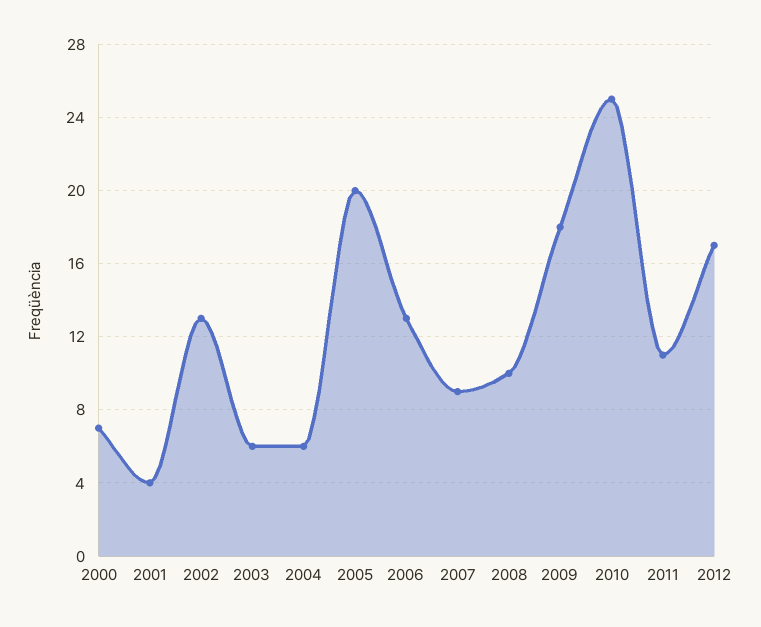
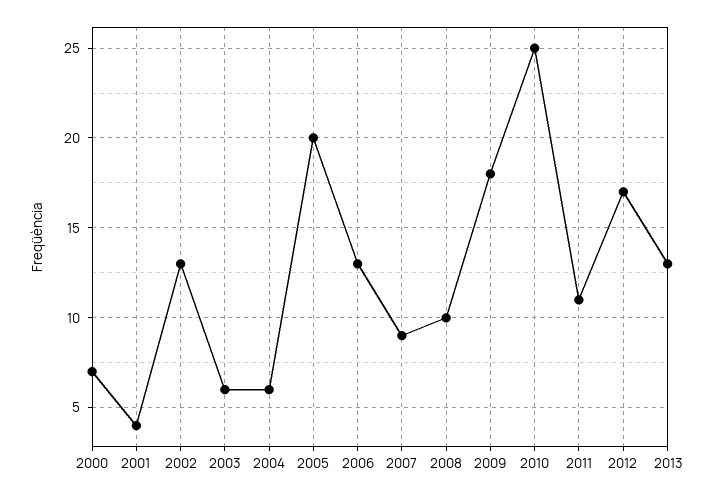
2013: none -> 13

